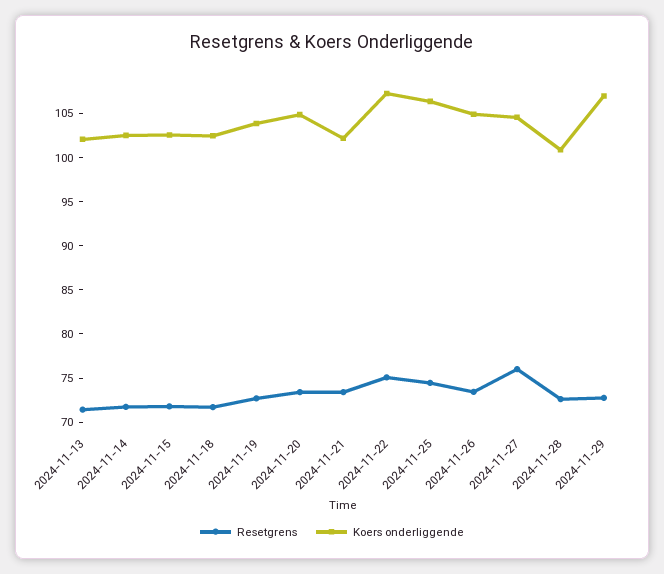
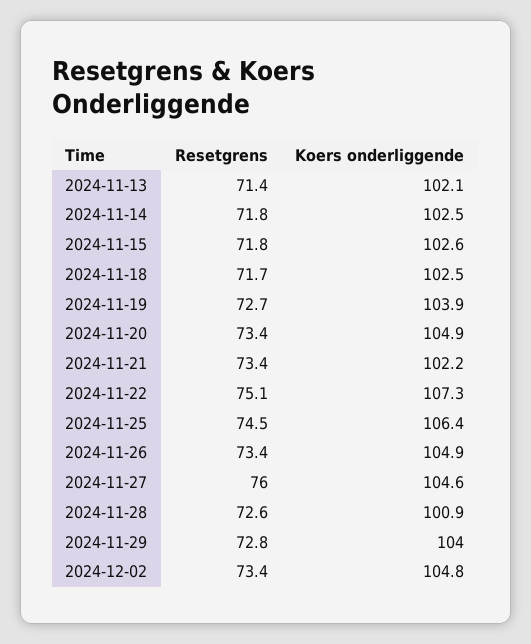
Koers onderliggende, 2024-11-29: 107 -> 104
Resetgrens, 2024-12-02: none -> 73.4
Koers onderliggende, 2024-12-02: none -> 104.8

